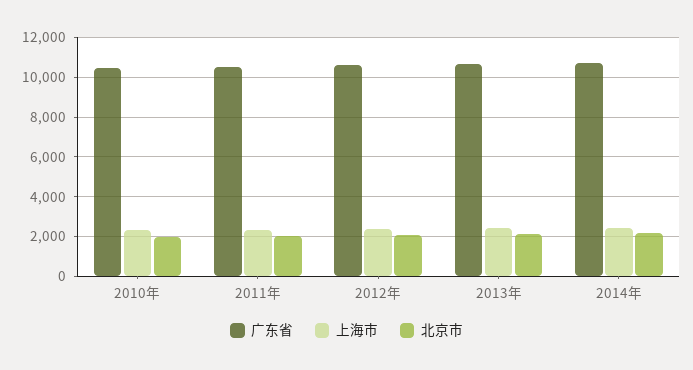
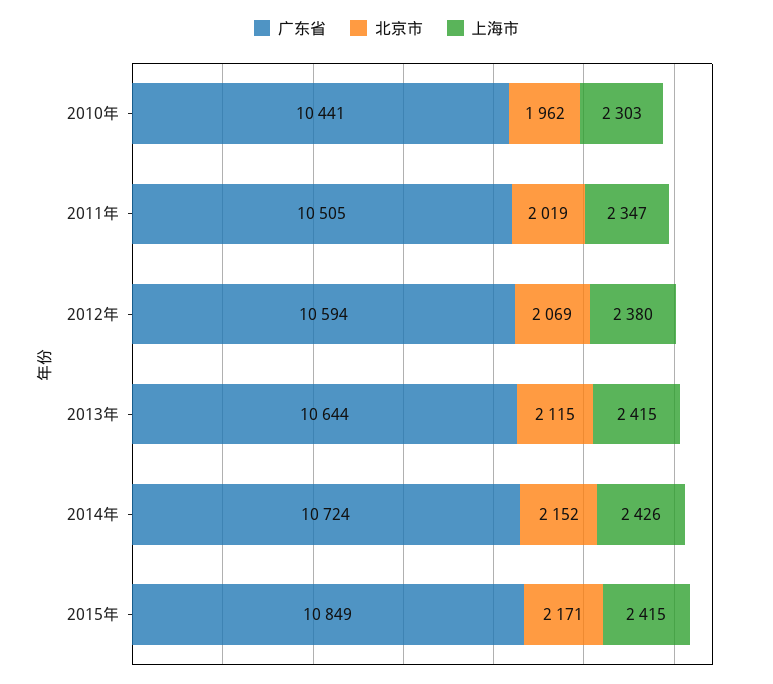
广东省, 2015年: none -> 10849
北京市, 2015年: none -> 2171
上海市, 2015年: none -> 2415

